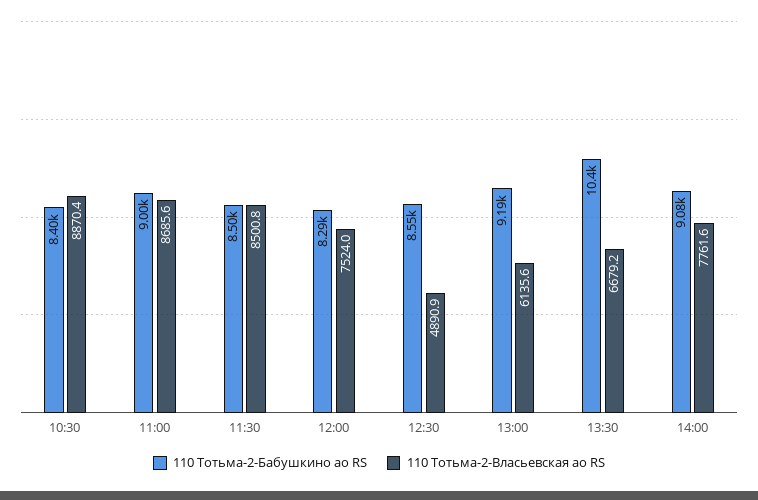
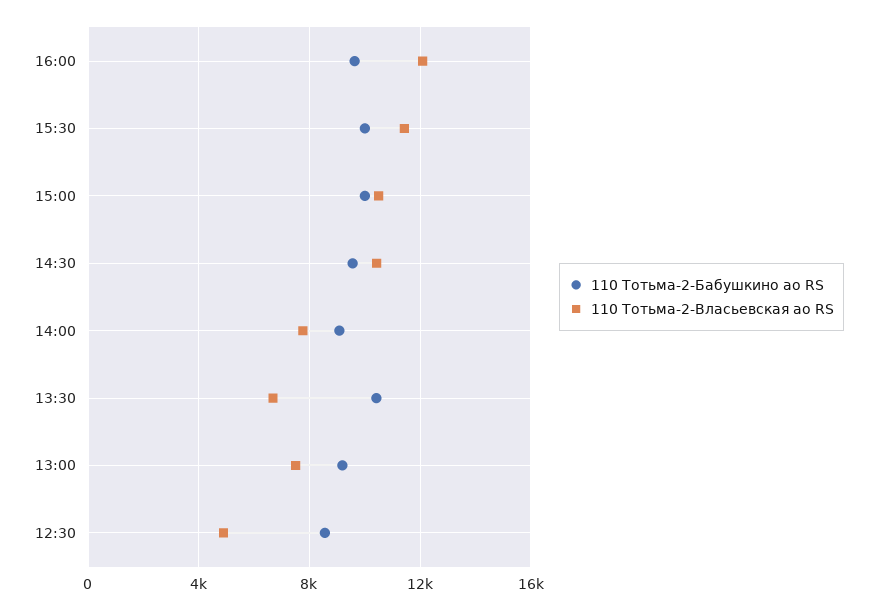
110 Тотьма-2-Бабушкино ао RS, 10:30: 8400 -> none
110 Тотьма-2-Власьевская ао RS, 10:30: 8870.4 -> none
110 Тотьма-2-Бабушкино ао RS, 11:00: 9000 -> none
110 Тотьма-2-Власьевская ао RS, 11:00: 8685.6 -> none
110 Тотьма-2-Бабушкино ао RS, 11:30: 8500 -> none
110 Тотьма-2-Власьевская ао RS, 11:30: 8500.8 -> none
110 Тотьма-2-Бабушкино ао RS, 12:00: 8290 -> none
110 Тотьма-2-Власьевская ао RS, 12:00: 7524 -> none
110 Тотьма-2-Власьевская ао RS, 13:00: 6135.6 -> 7500
110 Тотьма-2-Бабушкино ао RS, 16:00: none -> 9500
110 Тотьма-2-Власьевская ао RS, 16:00: none -> 12000
110 Тотьма-2-Бабушкино ао RS, 15:30: none -> 10000
110 Тотьма-2-Власьевская ао RS, 15:30: none -> 11500
110 Тотьма-2-Бабушкино ао RS, 15:00: none -> 10000
110 Тотьма-2-Власьевская ао RS, 15:00: none -> 10500
110 Тотьма-2-Бабушкино ао RS, 14:30: none -> 9500
110 Тотьма-2-Власьевская ао RS, 14:30: none -> 10500

